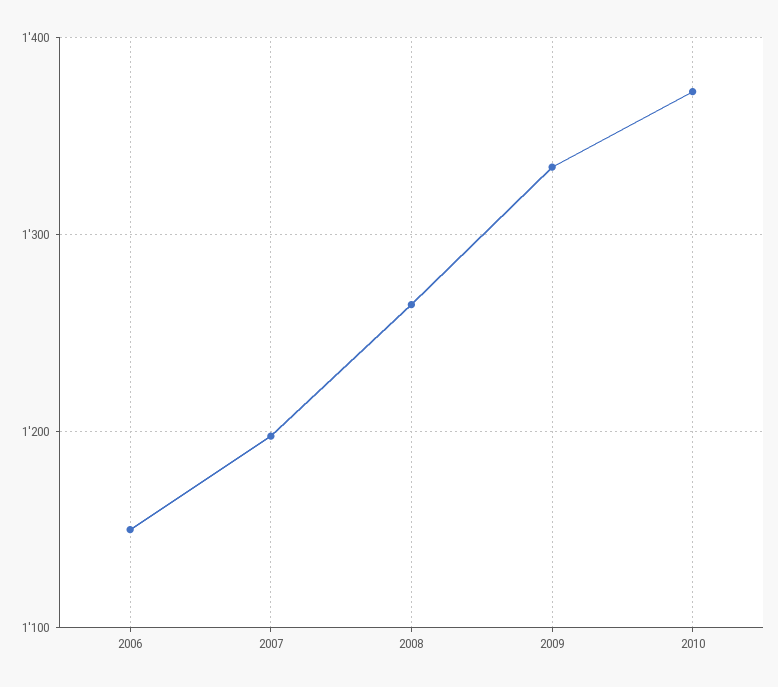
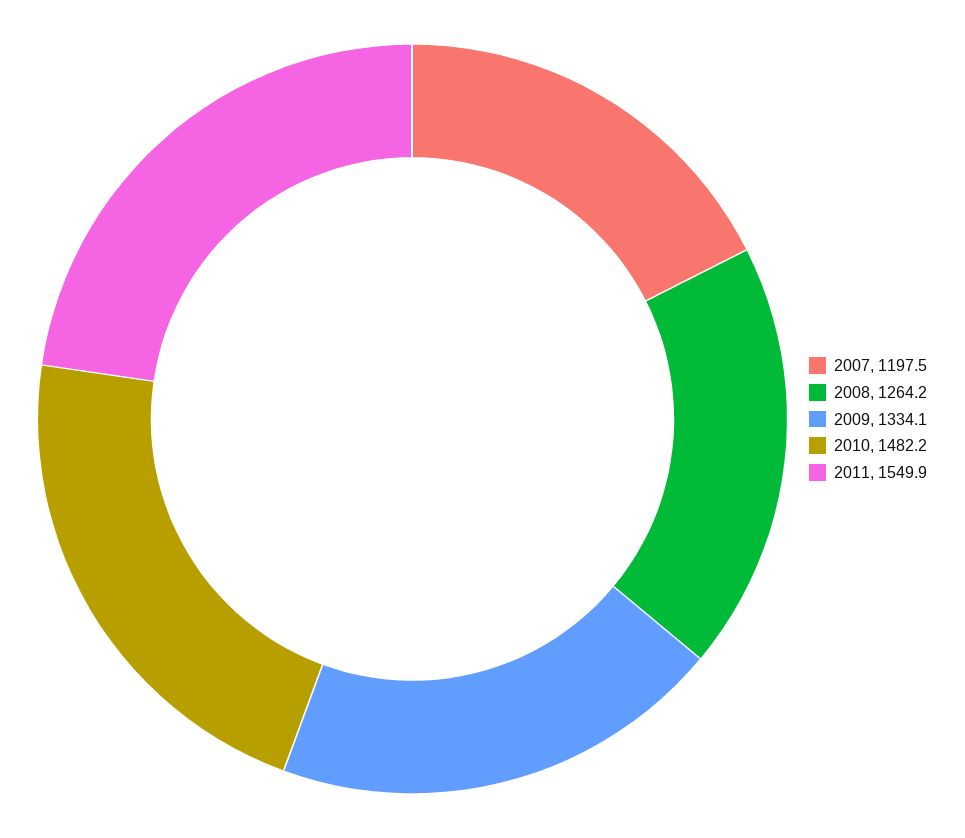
2006: 1150 -> none
2010: 1370 -> 1482.2
2011: none -> 1549.9

